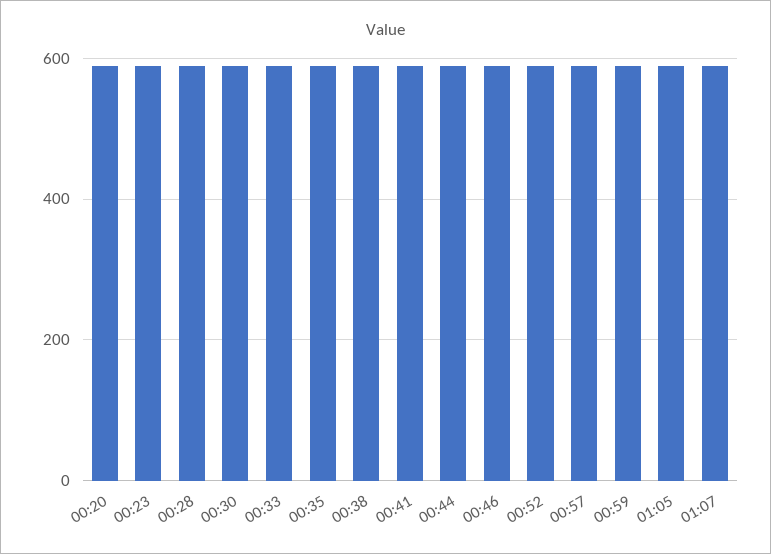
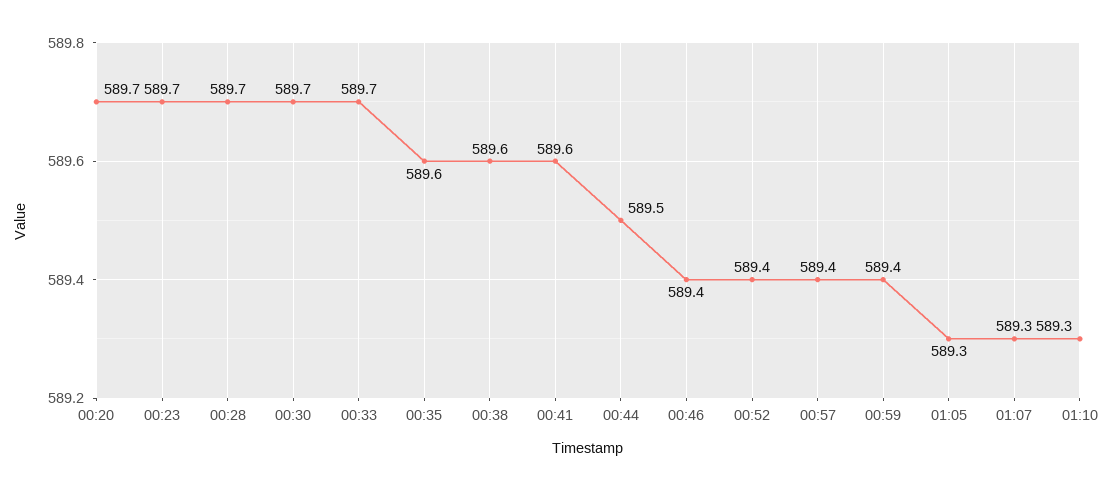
01:10: none -> 589.3

